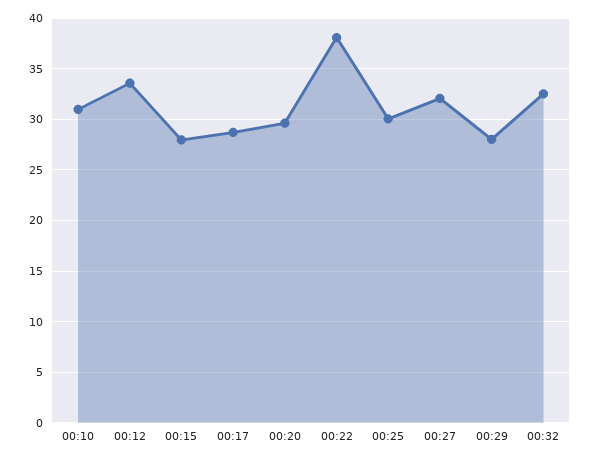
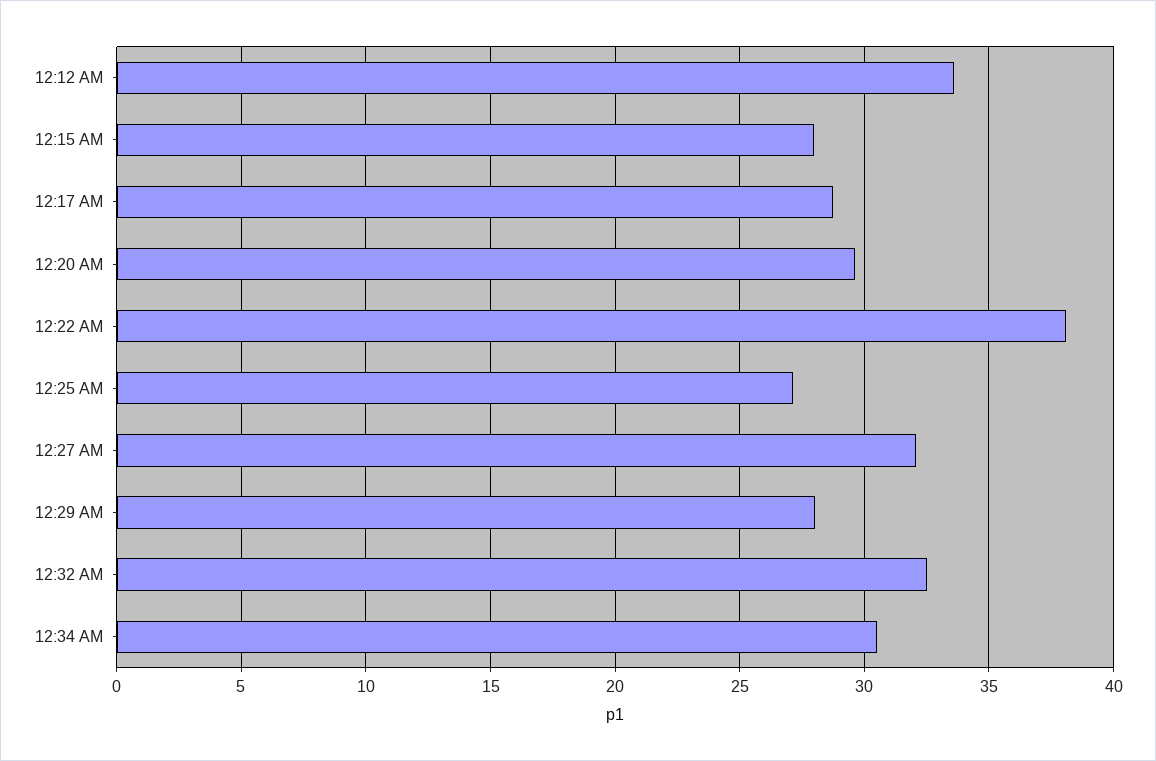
00:10: 31 -> none
00:25: 30 -> 27
12:34 AM: none -> 30.5

